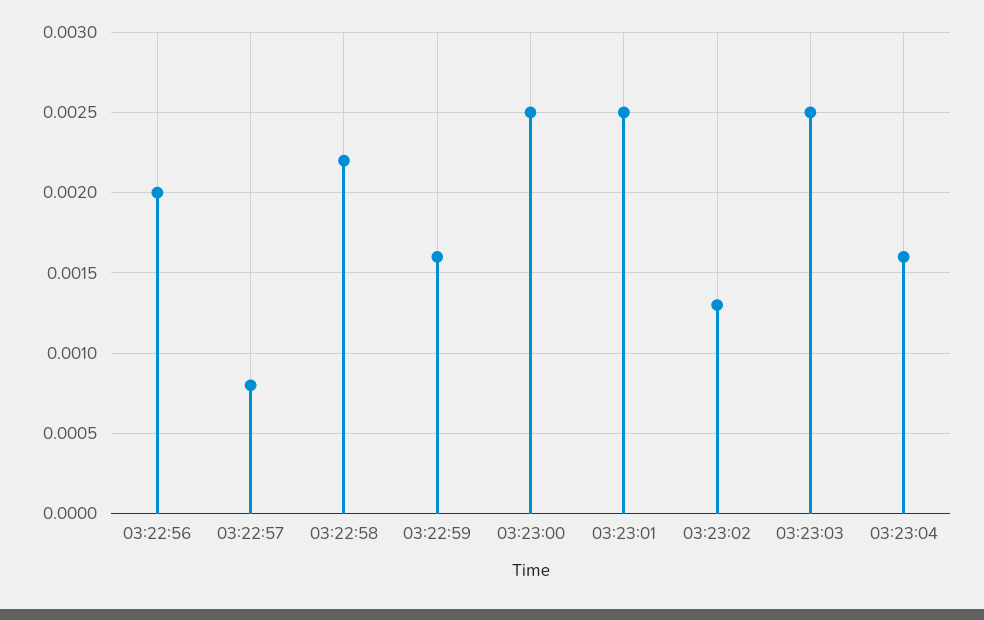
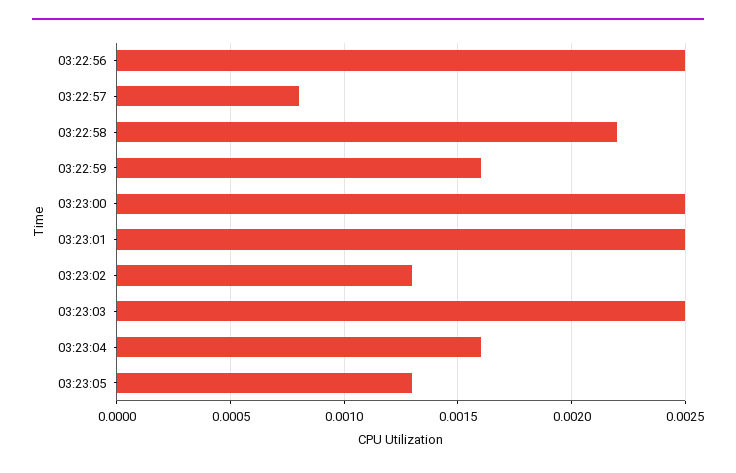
03:22:56: 0.002 -> 0.0025
03:23:05: none -> 0.0013

